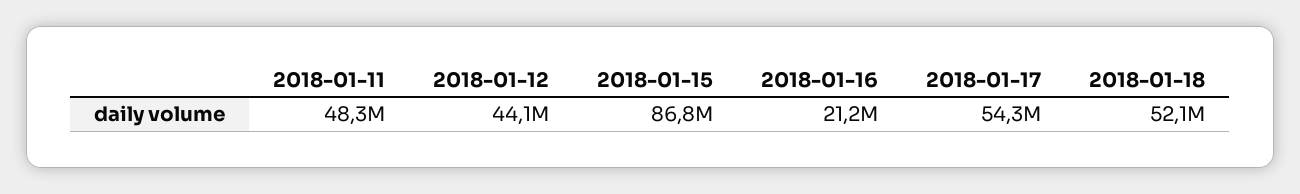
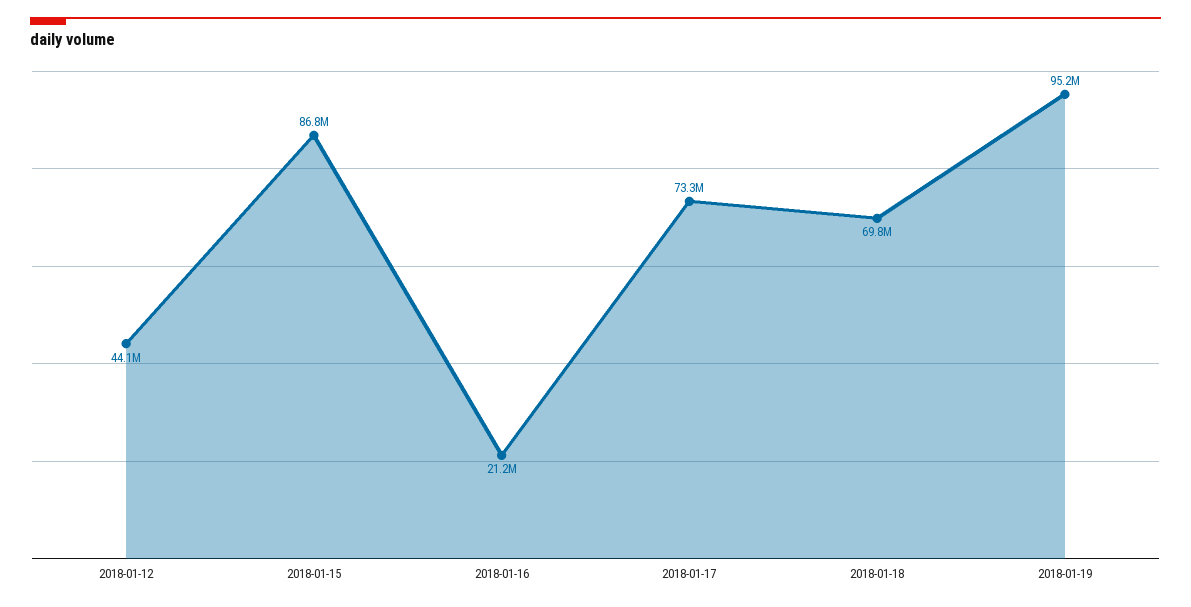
2018-01-11: 48300000 -> none
2018-01-17: 54300000 -> 73300000
2018-01-18: 52100000 -> 69800000
2018-01-19: none -> 95200000

